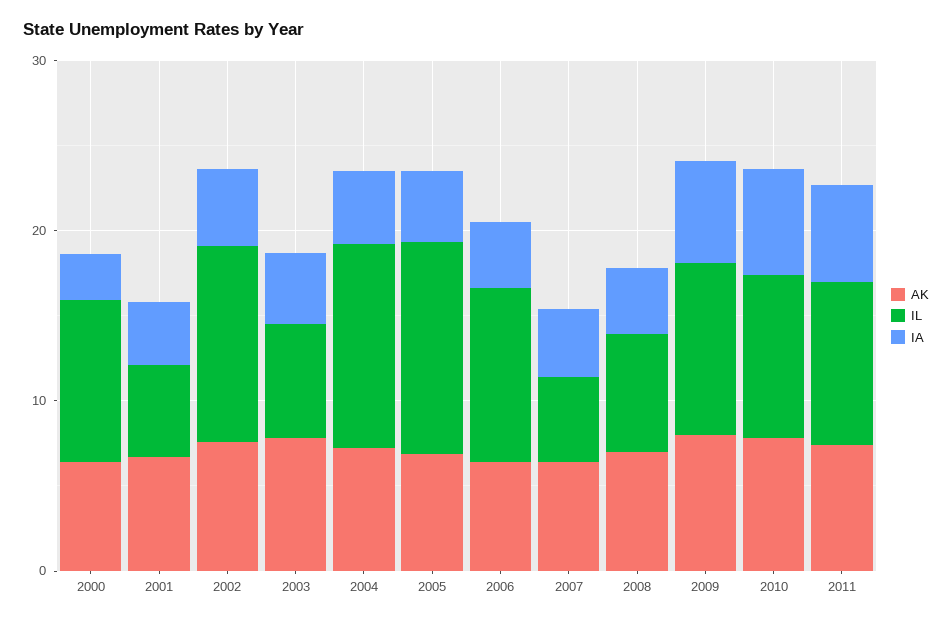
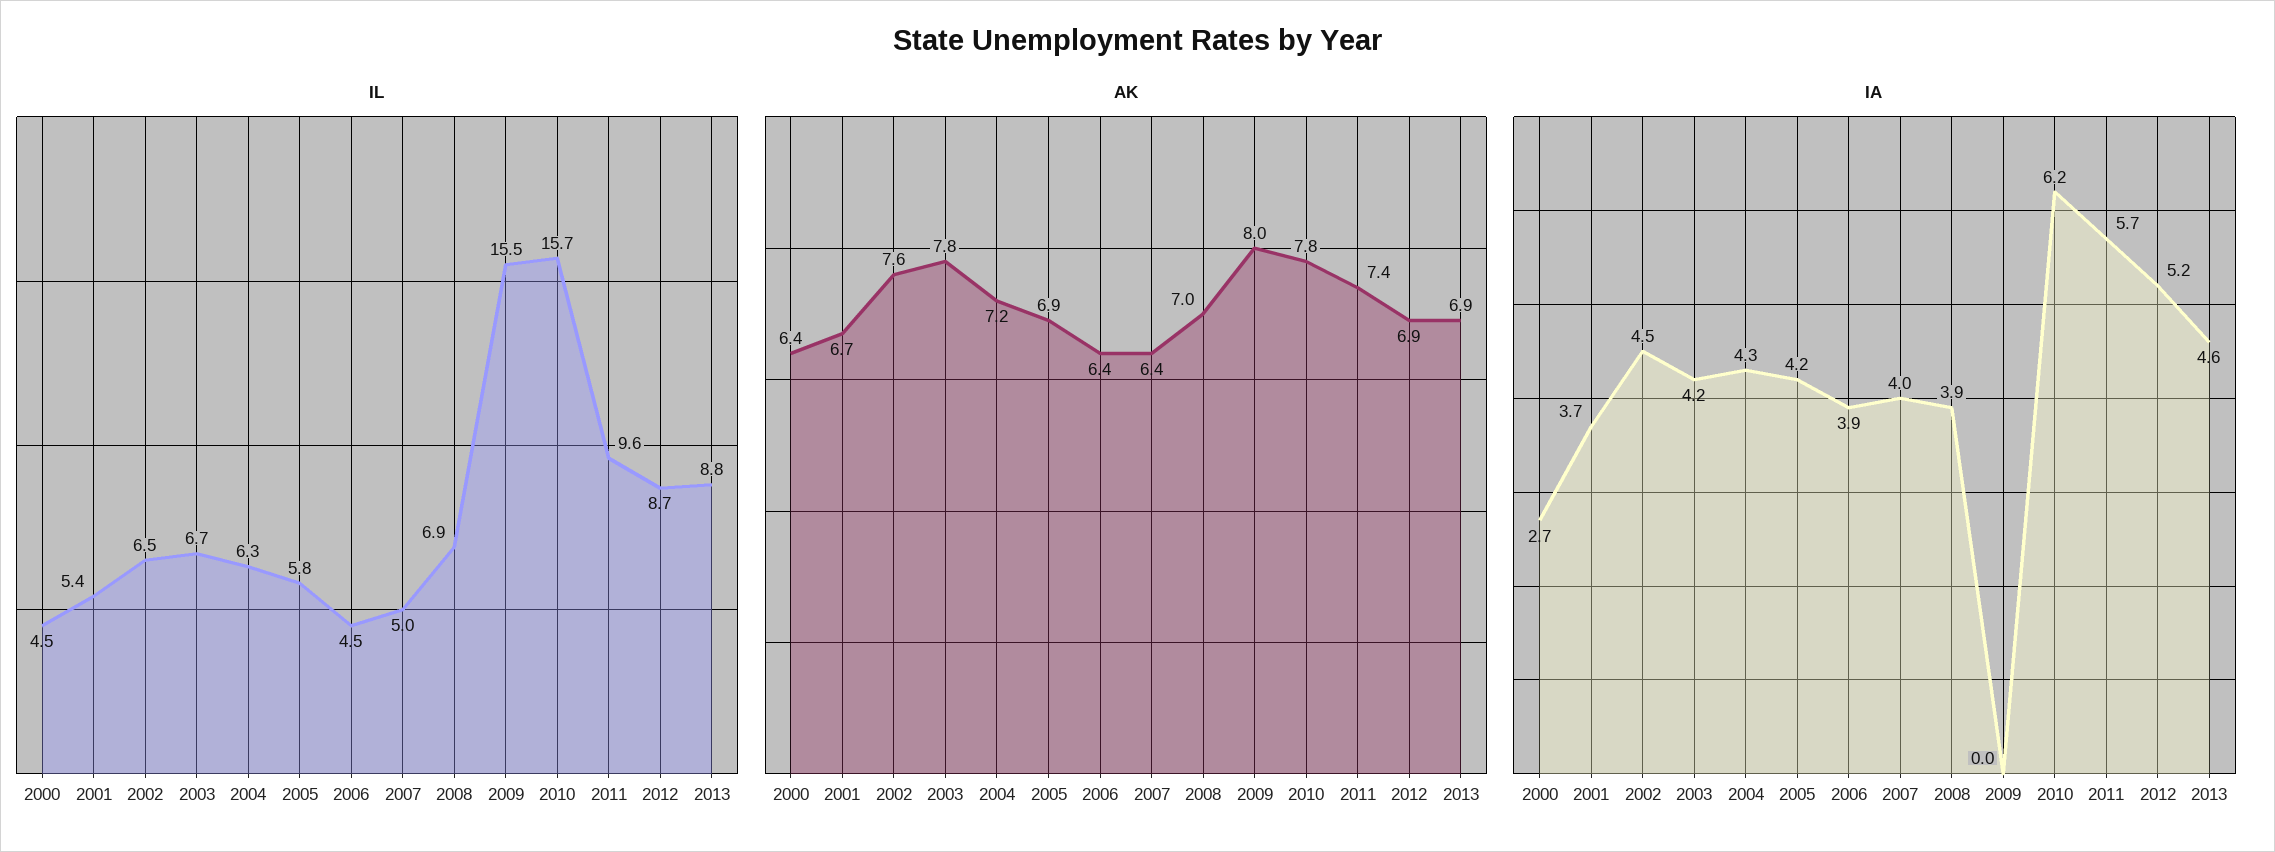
IL, 2000: 10 -> 4.5
IL, 2002: 12 -> 6.5
IL, 2004: 12 -> 6.3
IL, 2005: 12 -> 5.8
IL, 2006: 10 -> 4.5
IL, 2009: 10 -> 15.5
IA, 2009: 6 -> 0
IL, 2010: 10 -> 15.7
IL, 2012: none -> 8.7
IL, 2013: none -> 8.8
AK, 2012: none -> 6.9
AK, 2013: none -> 6.9
IA, 2012: none -> 5.2
IA, 2013: none -> 4.6

